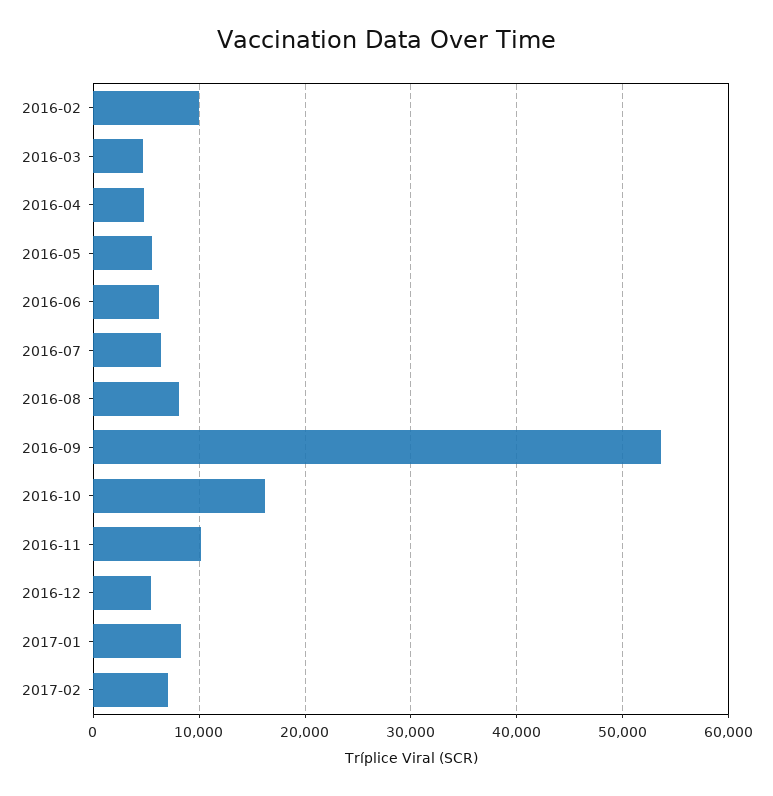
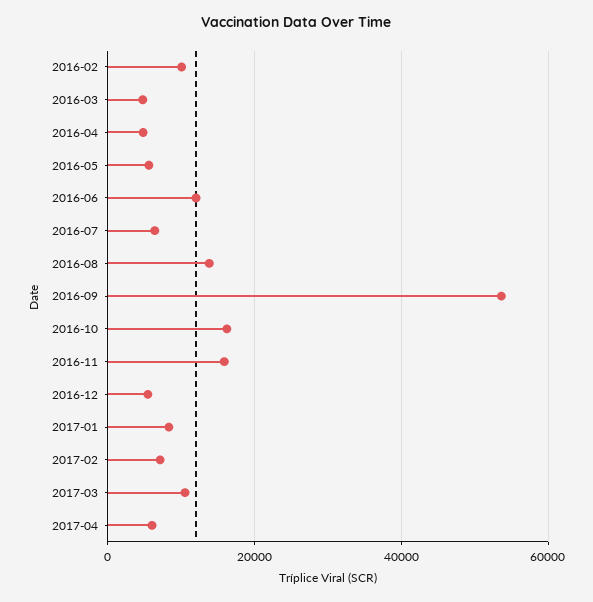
2016-06: 6000 -> 12000
2016-08: 8000 -> 14000
2016-11: 10000 -> 16000
2017-03: none -> 10000
2017-04: none -> 6000

